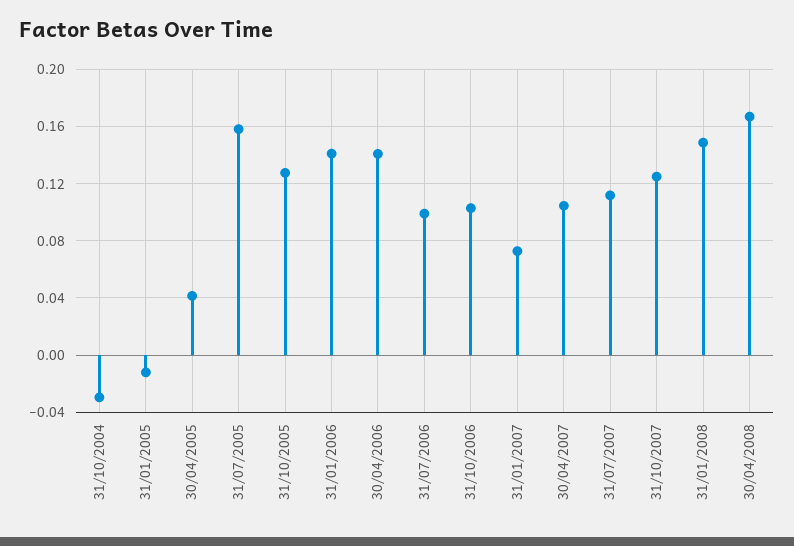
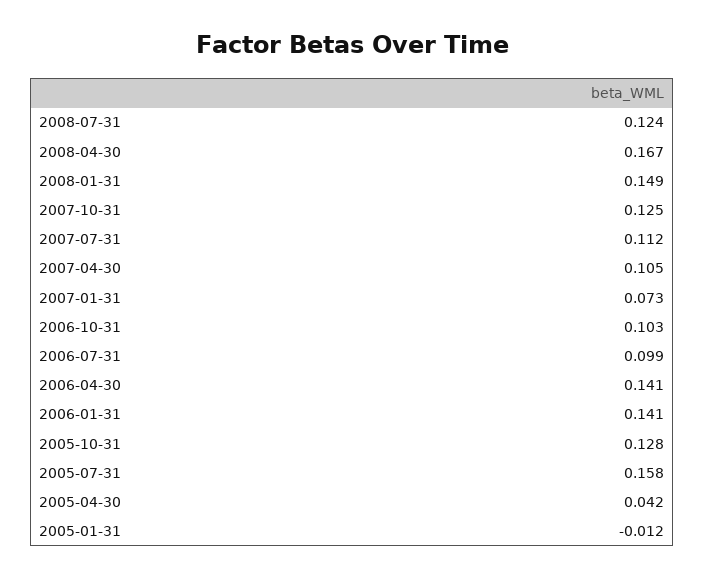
31/10/2004: -0.03 -> none
2008-07-31: none -> 0.124

